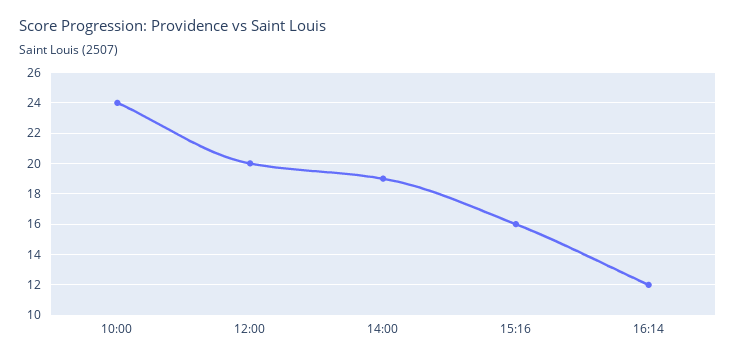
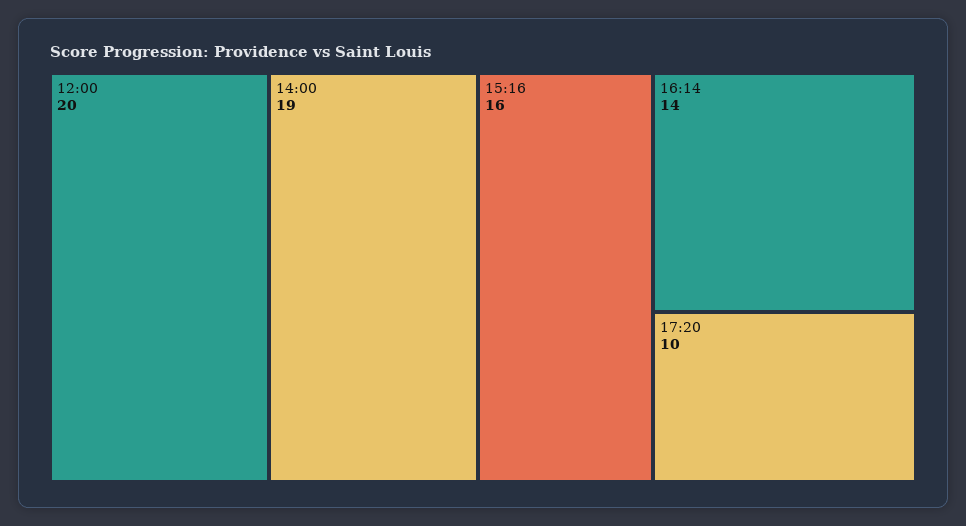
10:00: 24 -> none
16:14: 12 -> 14
17:20: none -> 10

